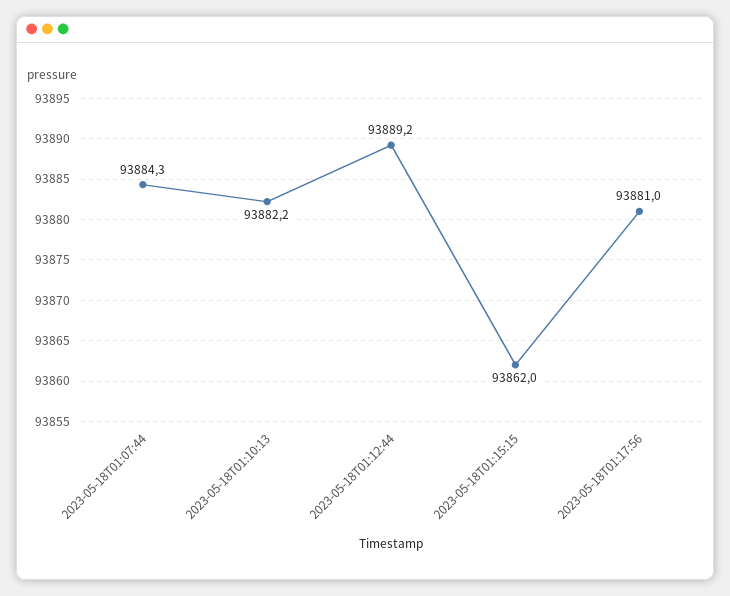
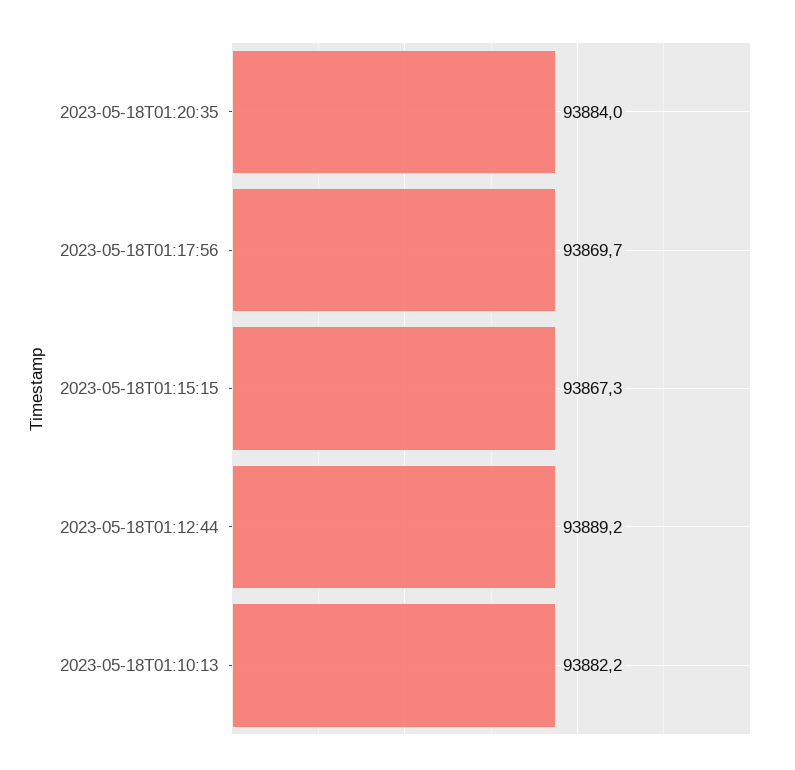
2023-05-18T01:07:44: 93884.3 -> none
2023-05-18T01:15:15: 93862 -> 93867.3
2023-05-18T01:17:56: 93881 -> 93869.7
2023-05-18T01:20:35: none -> 93884

